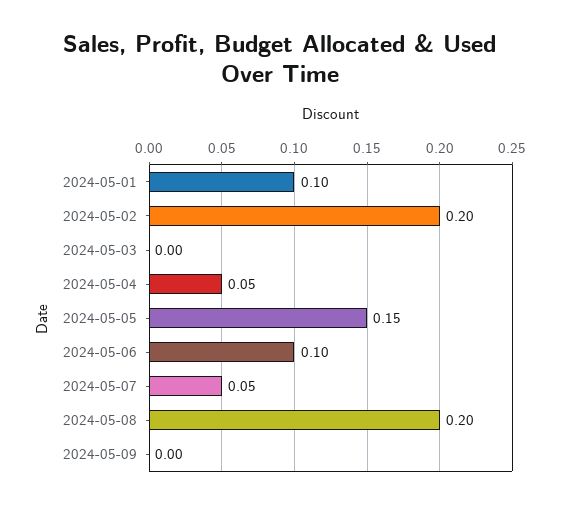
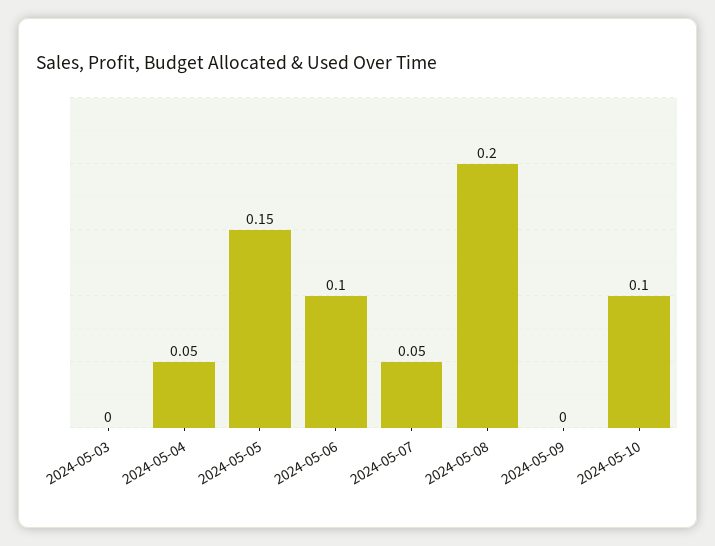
2024-05-01: 0.1 -> none
2024-05-02: 0.2 -> none
2024-05-10: none -> 0.1

